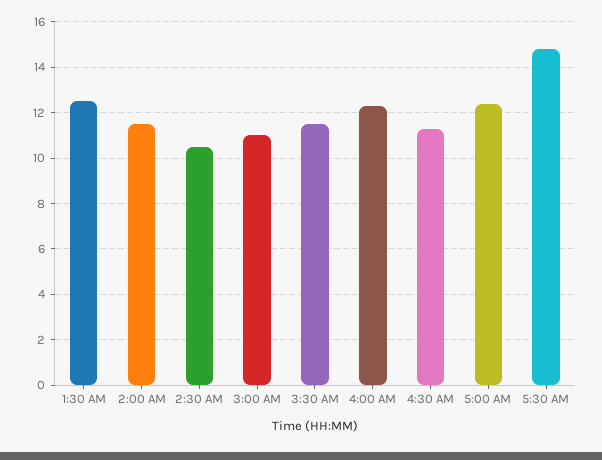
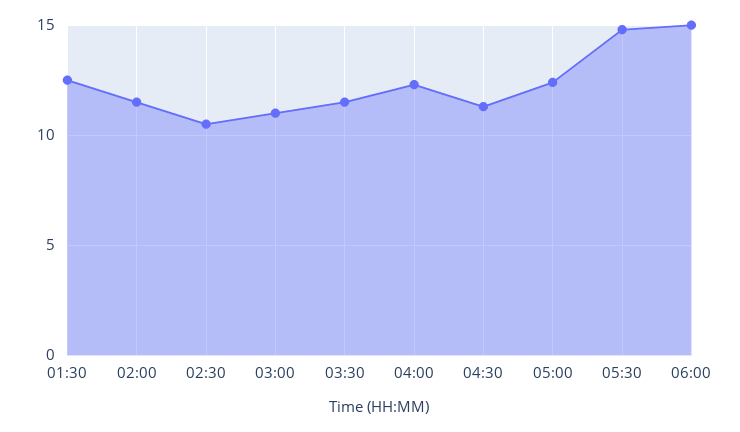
06:00: none -> 15

